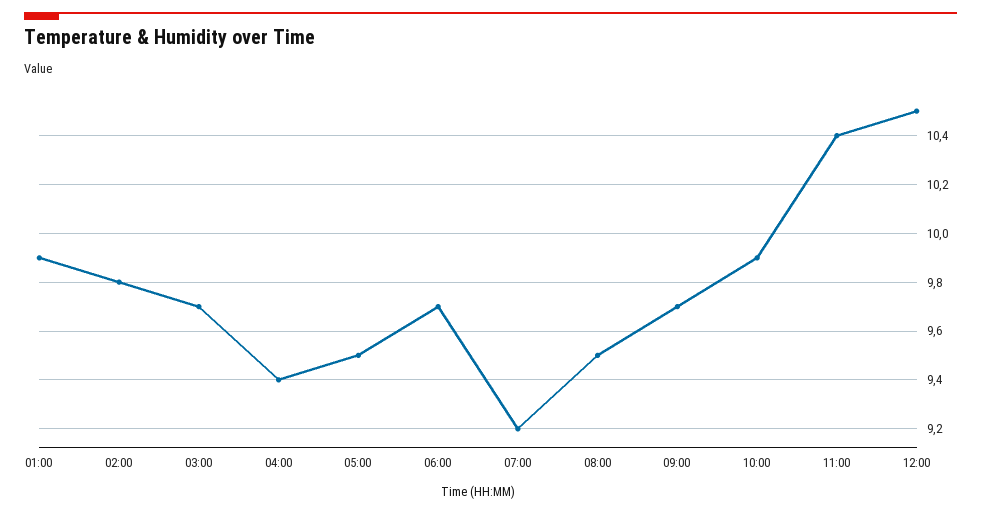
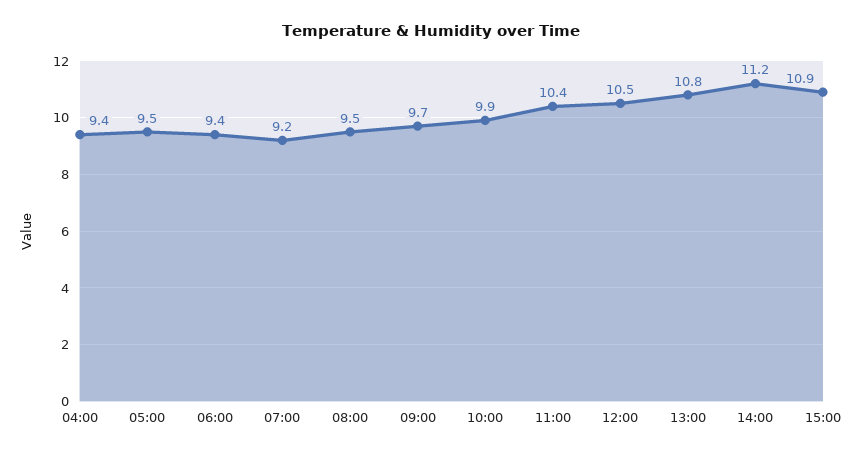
01:00: 9.9 -> none
02:00: 9.8 -> none
03:00: 9.7 -> none
06:00: 9.7 -> 9.4
13:00: none -> 10.8
14:00: none -> 11.2
15:00: none -> 10.9

